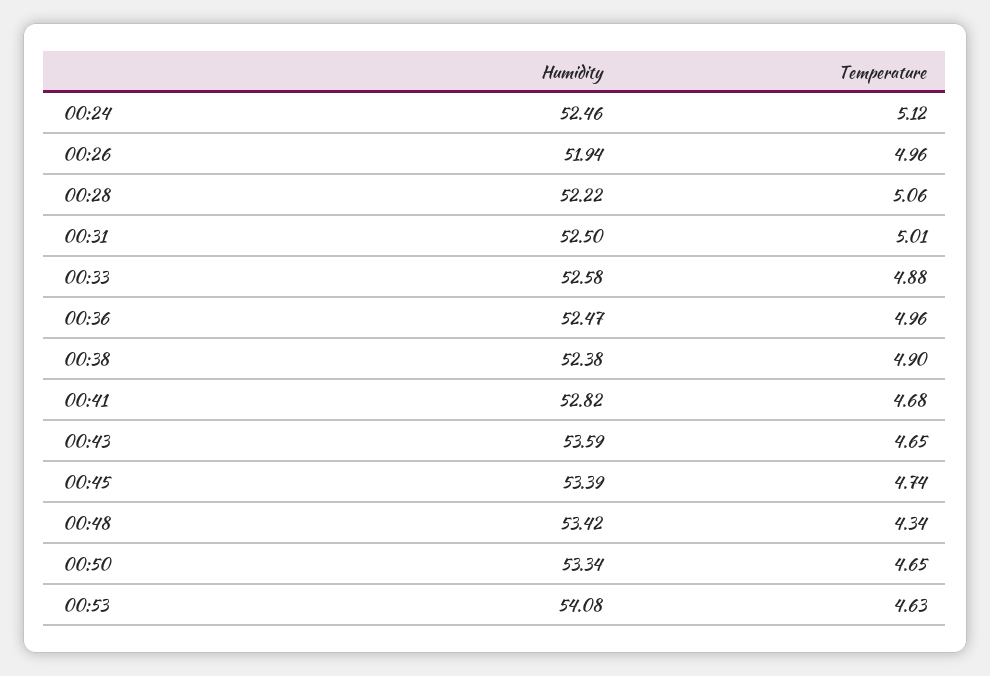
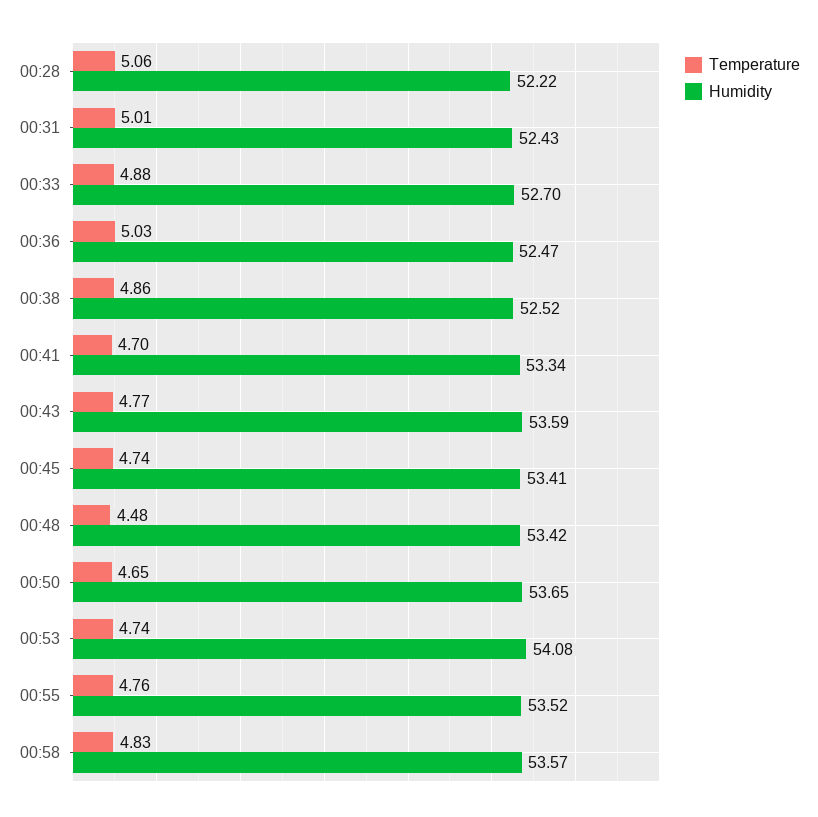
Humidity, 00:24: 52.46 -> none
Temperature, 00:24: 5.12 -> none
Humidity, 00:26: 51.94 -> none
Temperature, 00:26: 4.96 -> none
Humidity, 00:31: 52.5 -> 52.43
Humidity, 00:33: 52.58 -> 52.7
Temperature, 00:36: 4.96 -> 5.03
Humidity, 00:38: 52.38 -> 52.52
Temperature, 00:38: 4.9 -> 4.86
Humidity, 00:41: 52.82 -> 53.34
Temperature, 00:41: 4.68 -> 4.7
Temperature, 00:43: 4.65 -> 4.77
Humidity, 00:45: 53.39 -> 53.41
Temperature, 00:48: 4.34 -> 4.48
Humidity, 00:50: 53.34 -> 53.65
Temperature, 00:53: 4.63 -> 4.74
Temperature, 00:55: none -> 4.76
Humidity, 00:55: none -> 53.52
Temperature, 00:58: none -> 4.83
Humidity, 00:58: none -> 53.57

